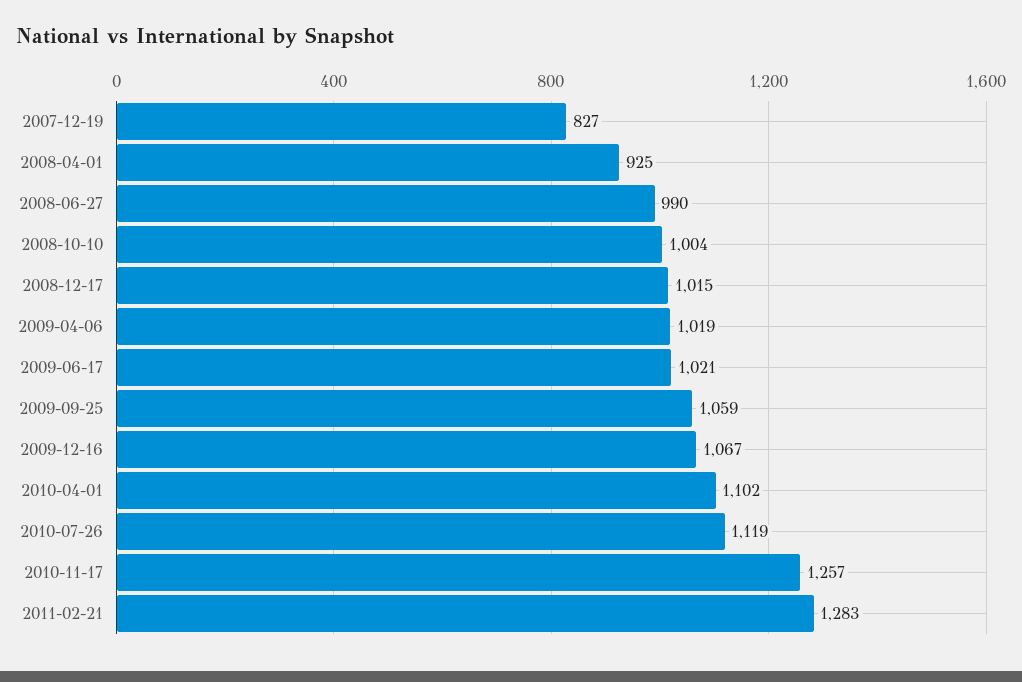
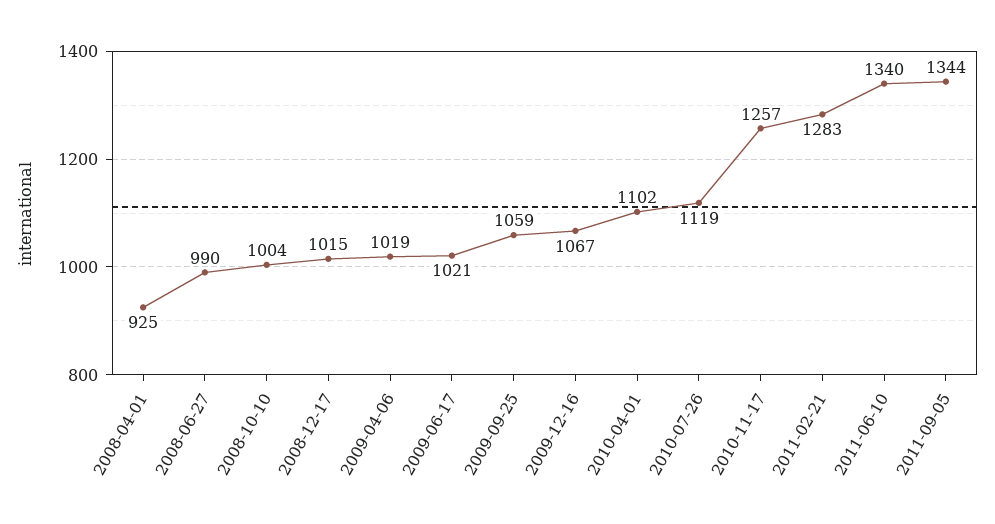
2007-12-19: 827 -> none
2011-06-10: none -> 1340
2011-09-05: none -> 1344

